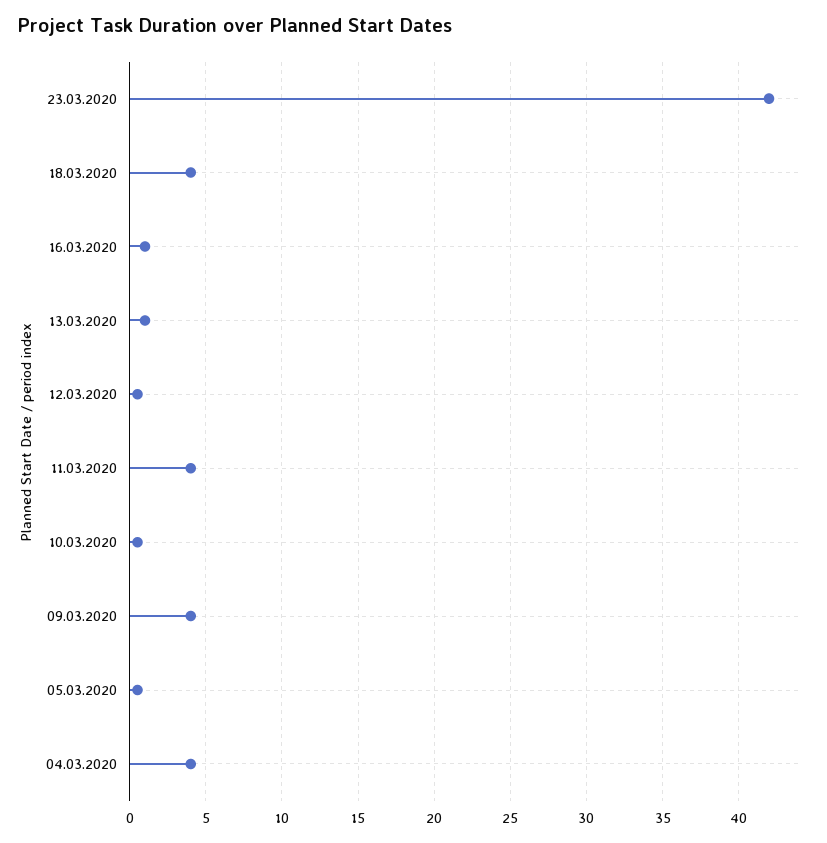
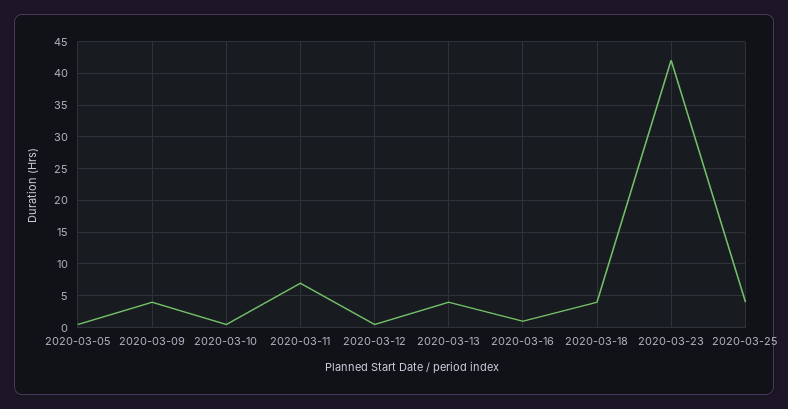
13.03.2020: 1 -> 4
11.03.2020: 4 -> 7
04.03.2020: 4 -> none
2020-03-25: none -> 4

